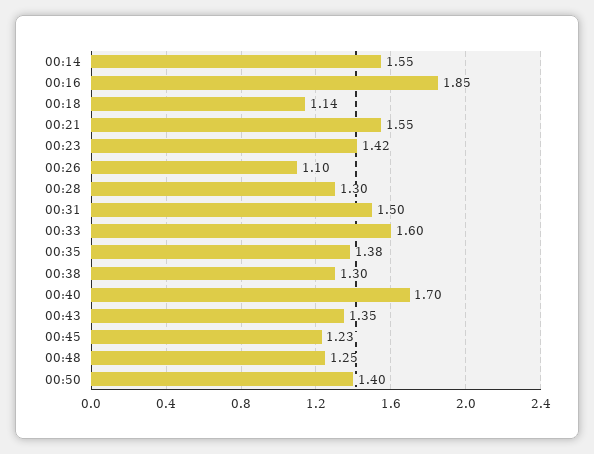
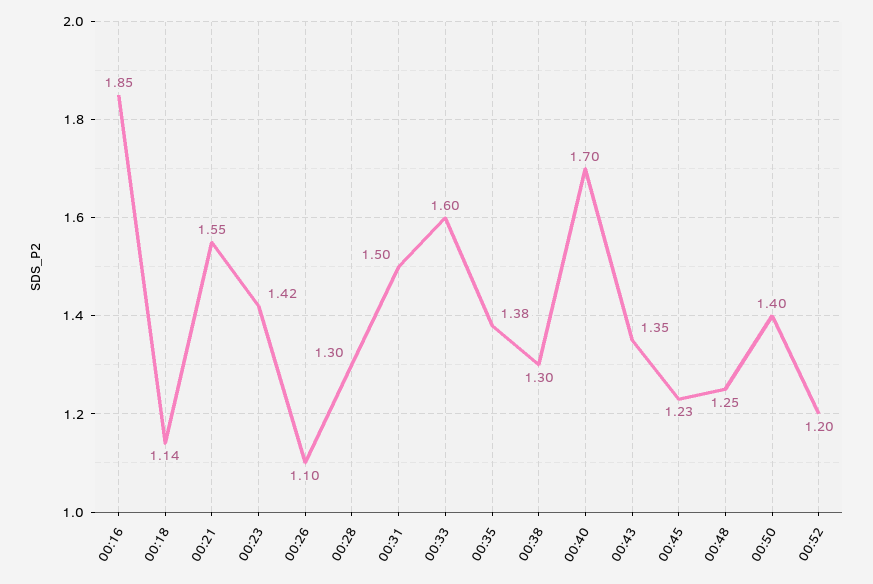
00:14: 1.55 -> none
00:52: none -> 1.2

